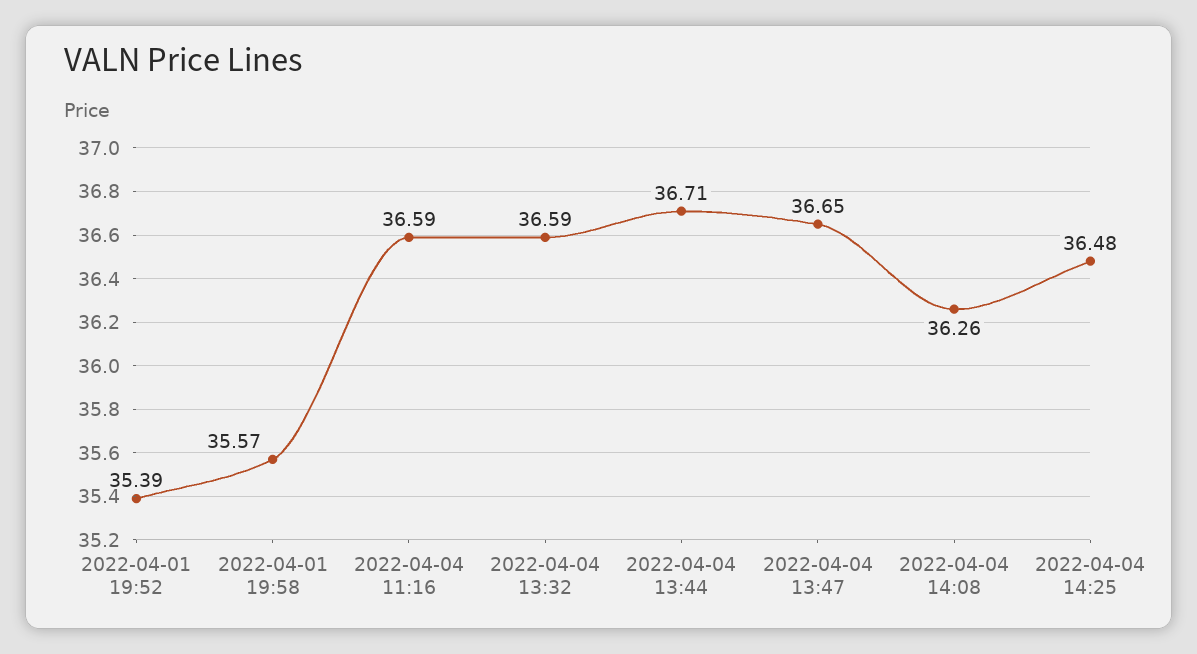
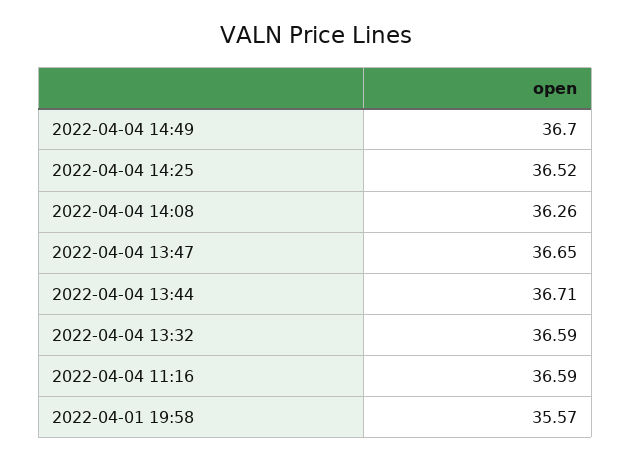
2022-04-01 19:52: 35.39 -> none
2022-04-04 14:25: 36.48 -> 36.52
2022-04-04 14:49: none -> 36.7

